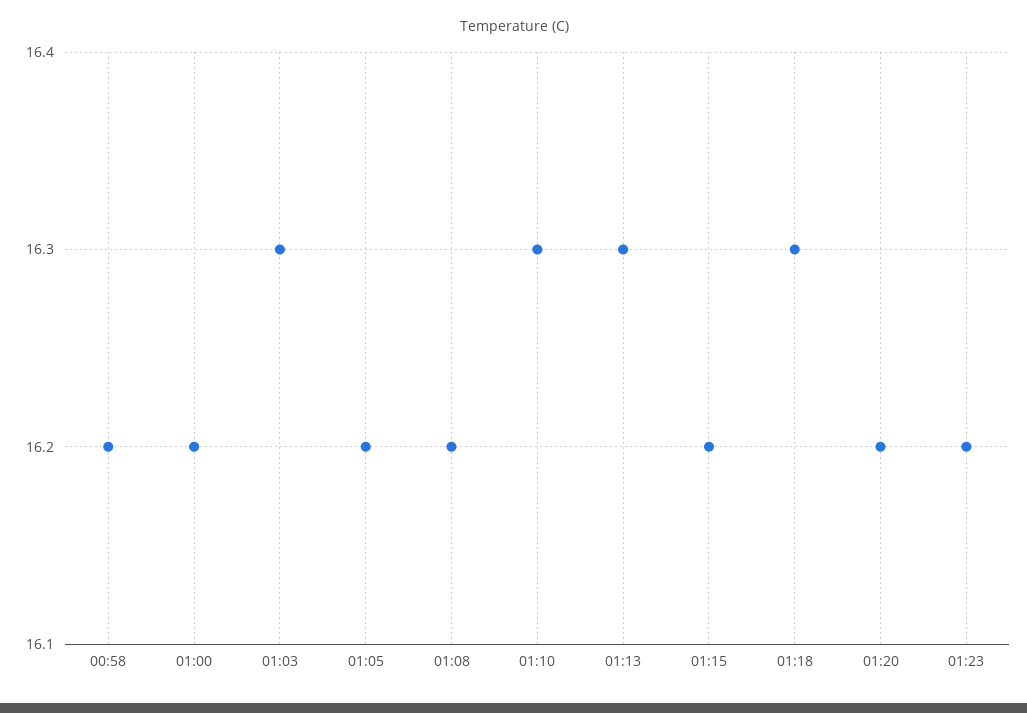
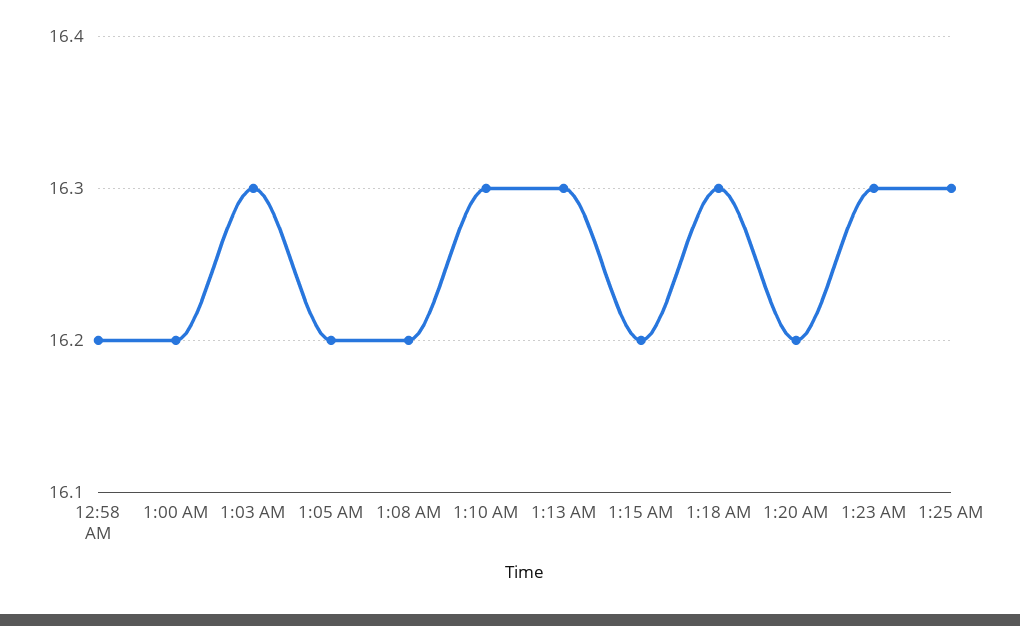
01:23: 16.2 -> 16.3
1:25 AM: none -> 16.3

